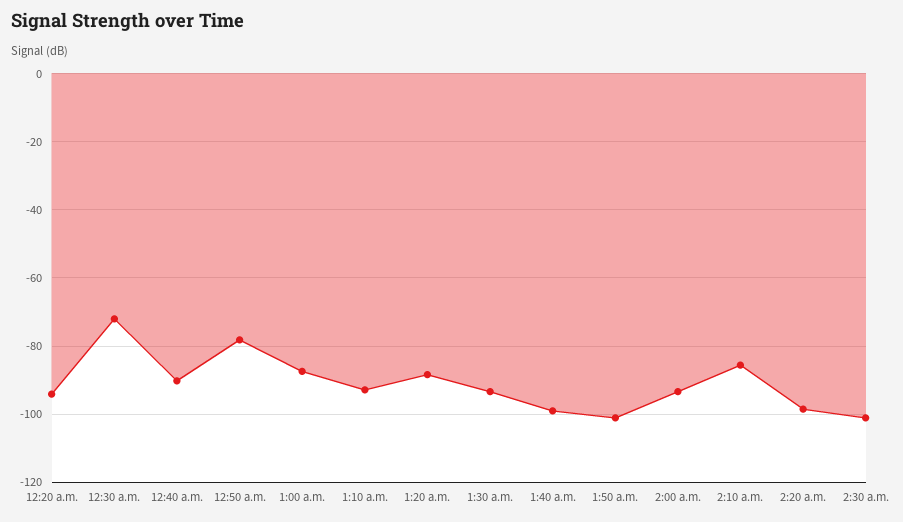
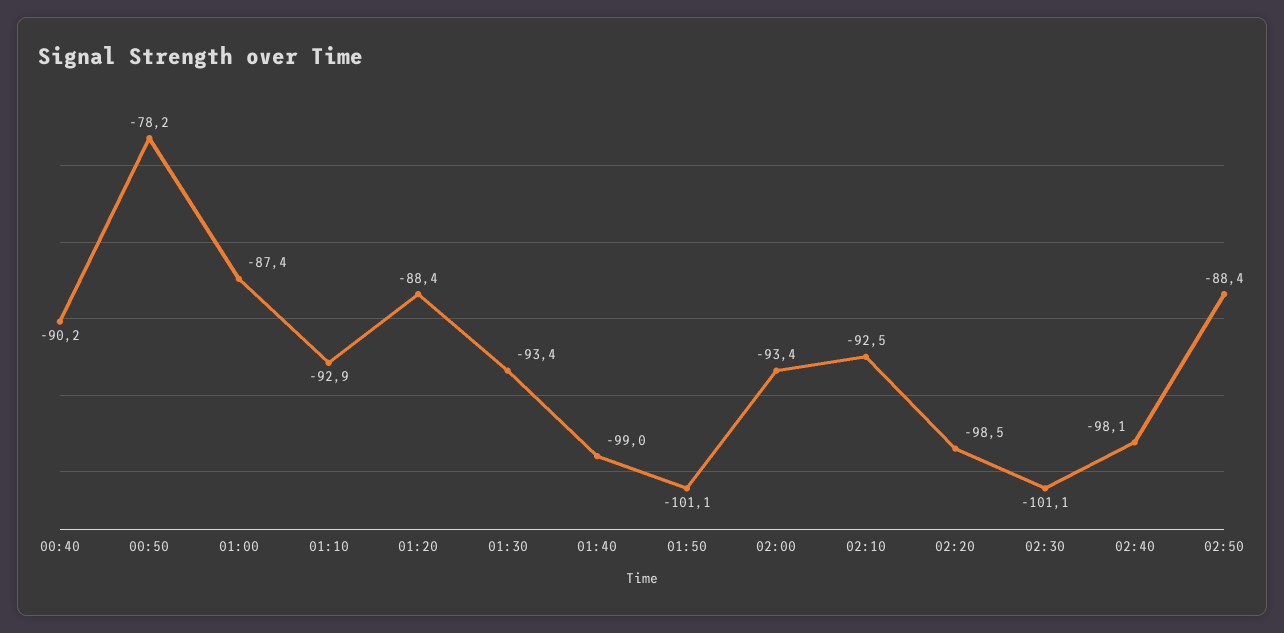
12:20 a.m.: -94 -> none
12:30 a.m.: -72 -> none
2:10 a.m.: -86 -> -92.5
02:40: none -> -98.1
02:50: none -> -88.4

